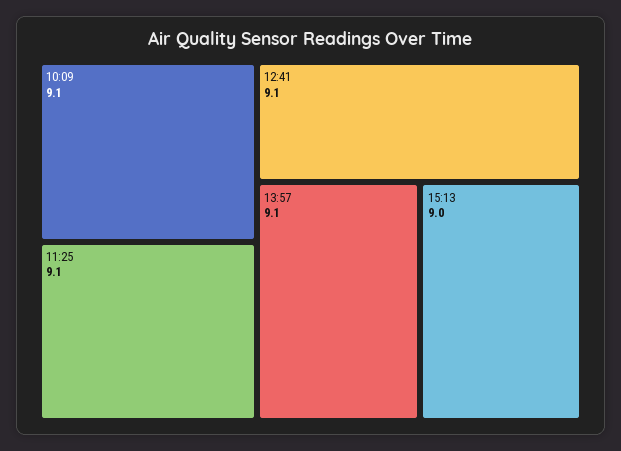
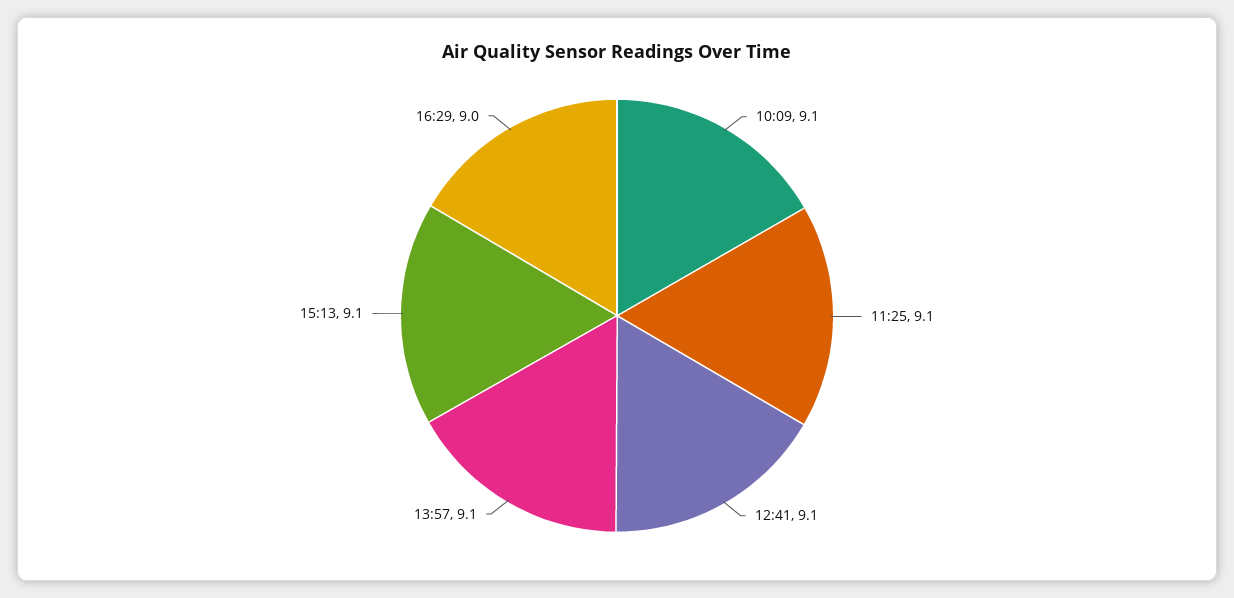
15:13: 9 -> 9.1
16:29: none -> 9

